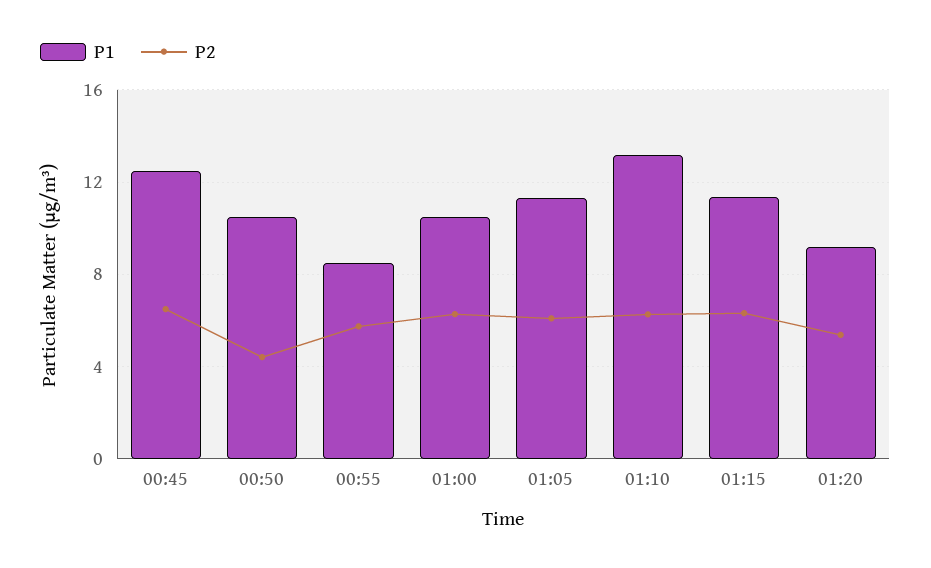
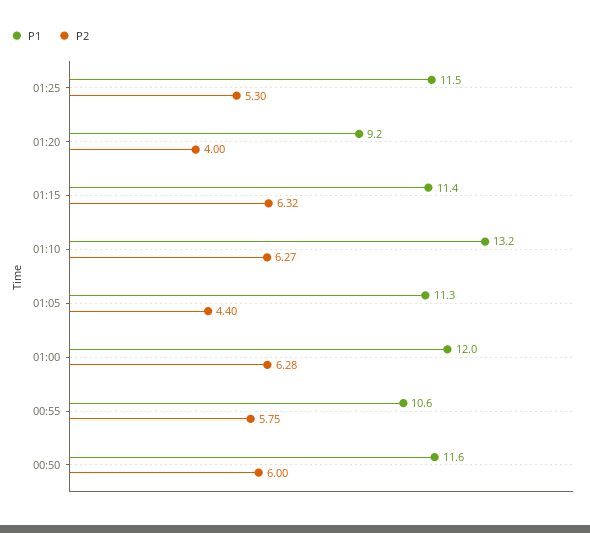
P1, 00:45: 12.5 -> none
P2, 00:45: 6.5 -> none
P1, 00:50: 10.5 -> 11.6
P2, 00:50: 4.5 -> 6
P1, 00:55: 8.5 -> 10.6
P1, 01:00: 10.5 -> 12
P2, 01:05: 6 -> 4.4
P2, 01:20: 5.5 -> 4
P1, 01:25: none -> 11.5
P2, 01:25: none -> 5.3

